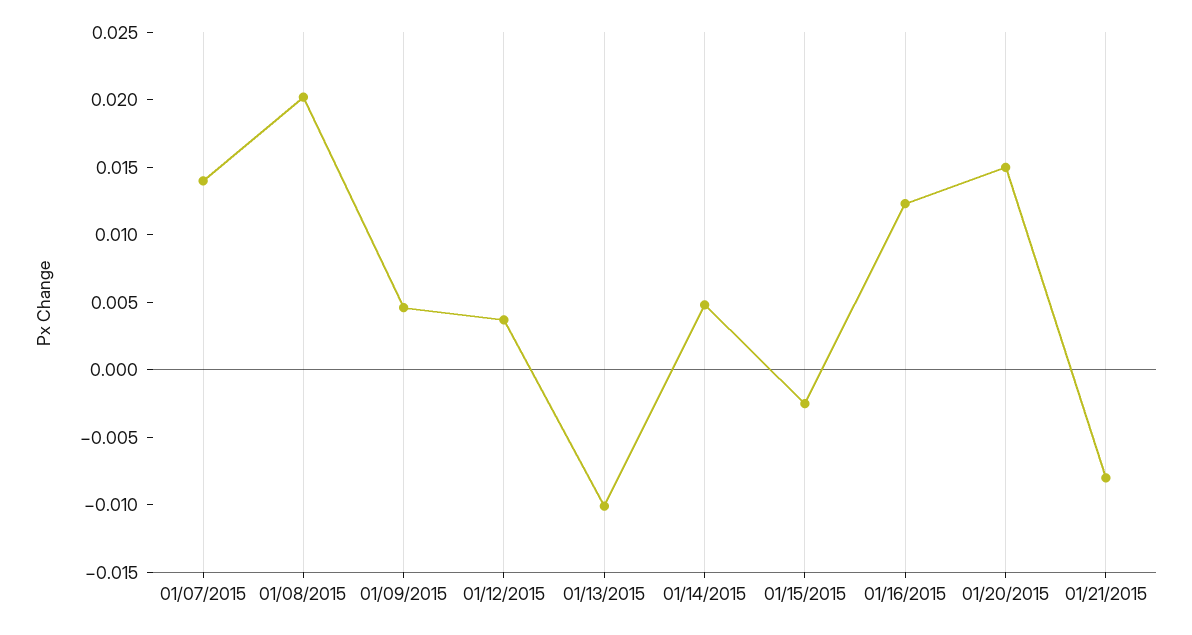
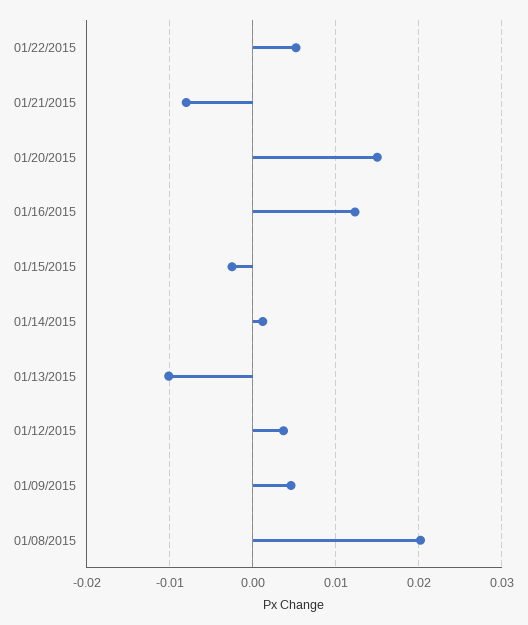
01/07/2015: 0.014 -> none
01/14/2015: 0.005 -> 0.001
01/22/2015: none -> 0.005

